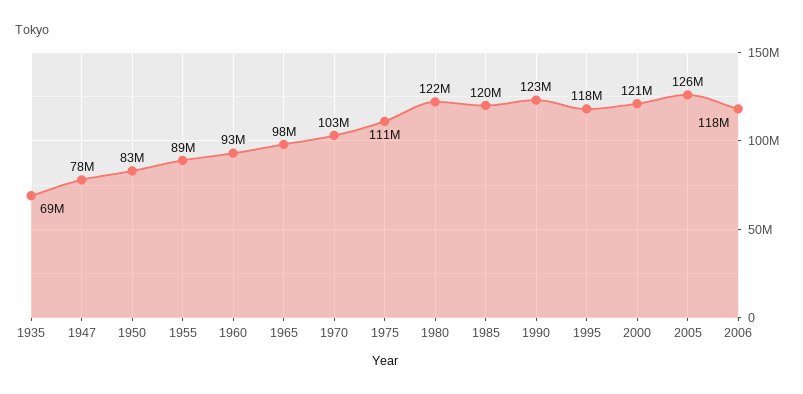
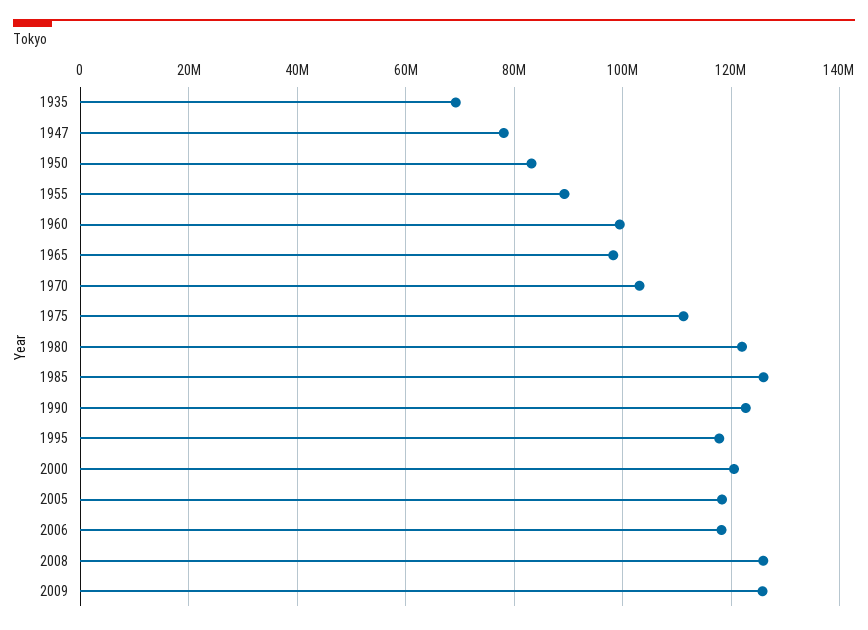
1960: 93000000 -> 100000000
1985: 120000000 -> 126000000
2005: 126000000 -> 118000000
2008: none -> 126000000
2009: none -> 126000000

